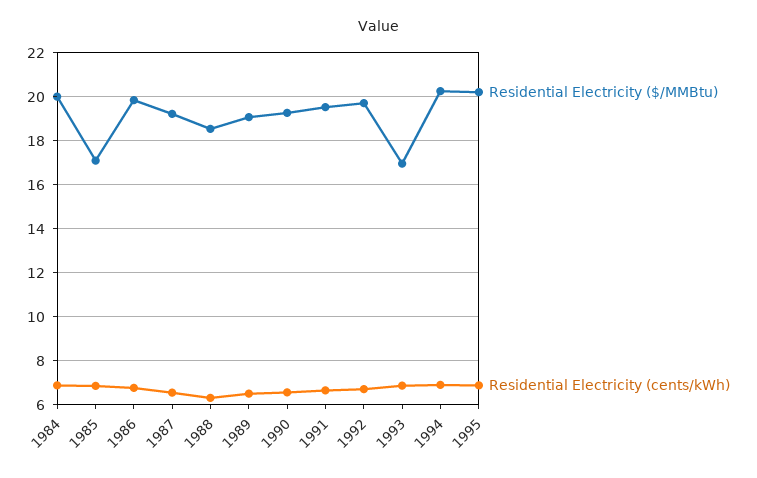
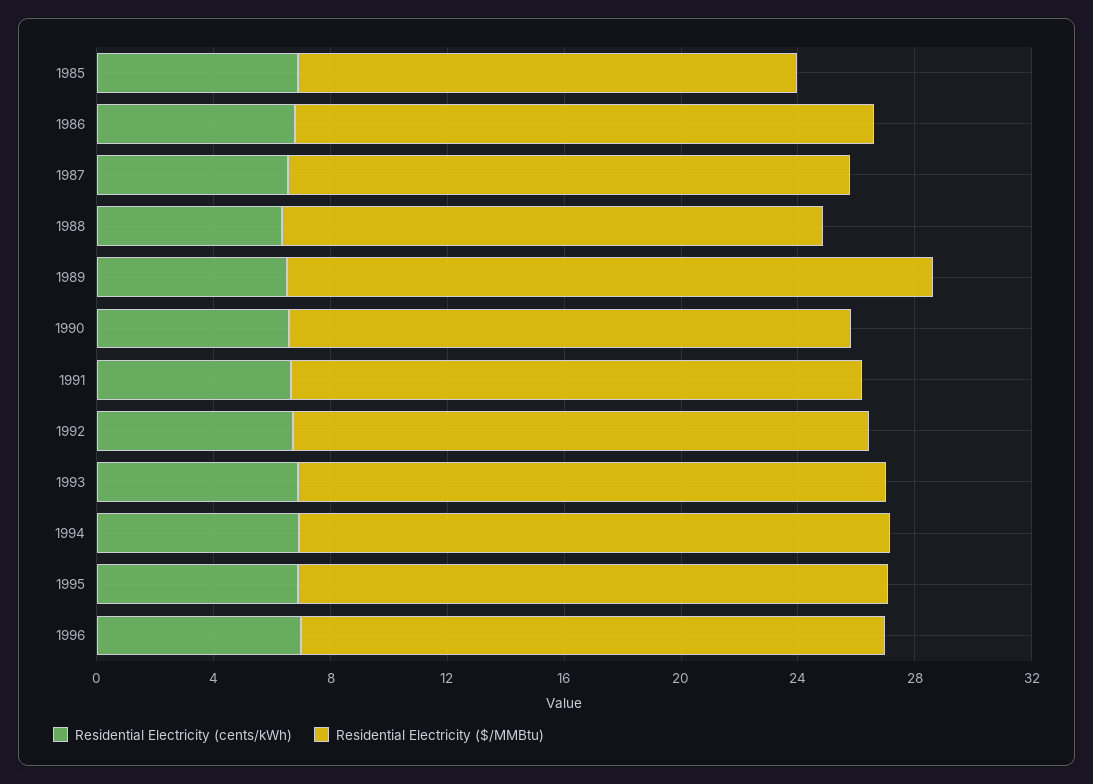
Residential Electricity ($/MMBtu), 1984: 20 -> none
Residential Electricity (cents/kWh), 1984: 7 -> none
Residential Electricity ($/MMBtu), 1989: 19 -> 22
Residential Electricity ($/MMBtu), 1993: 17 -> 20
Residential Electricity (cents/kWh), 1996: none -> 7
Residential Electricity ($/MMBtu), 1996: none -> 20

